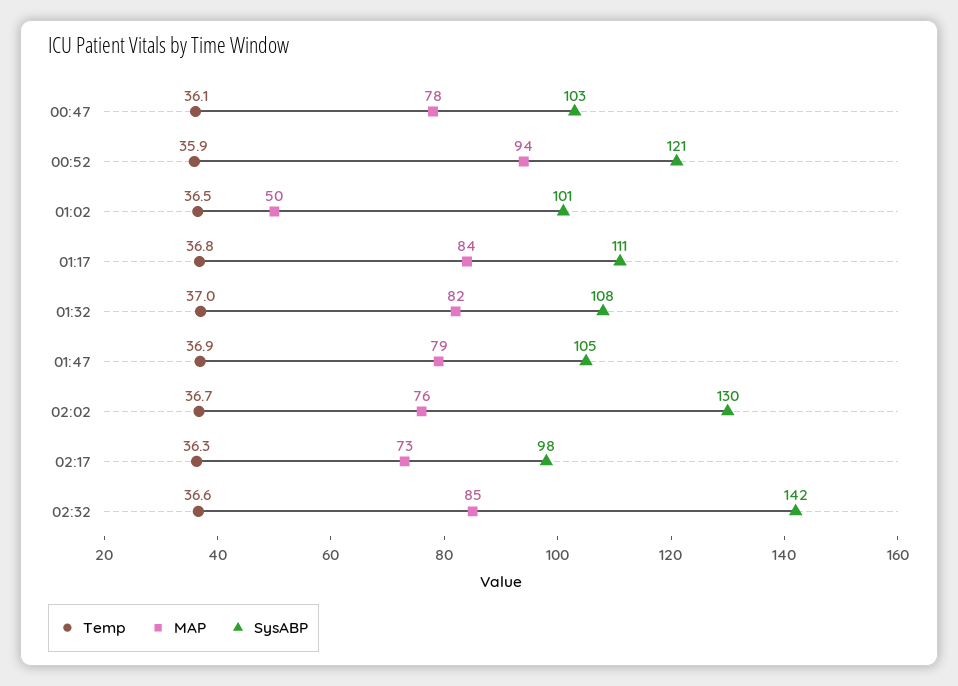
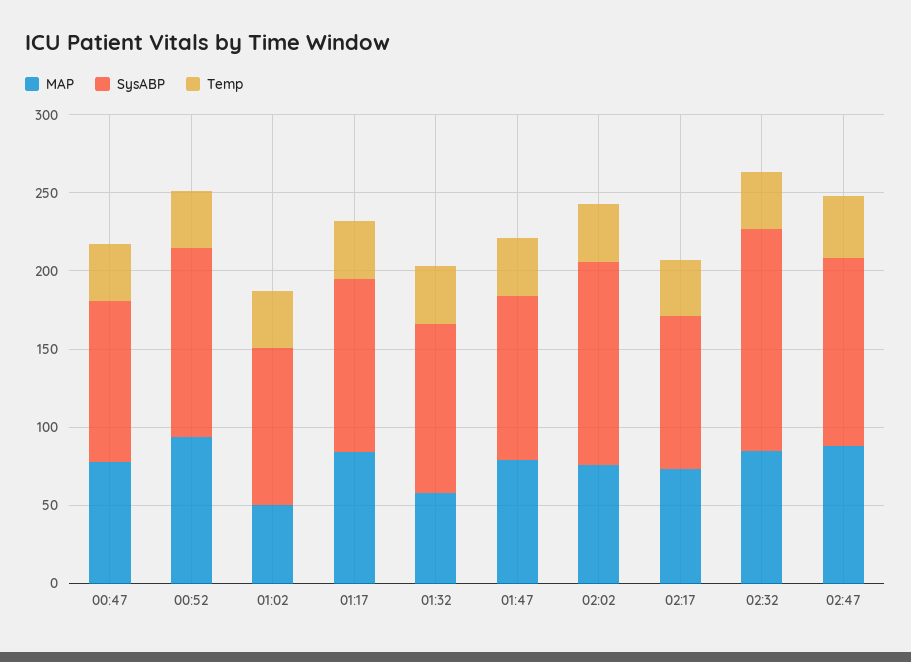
MAP, 01:32: 82 -> 60
MAP, 02:47: none -> 90
SysABP, 02:47: none -> 120
Temp, 02:47: none -> 40

